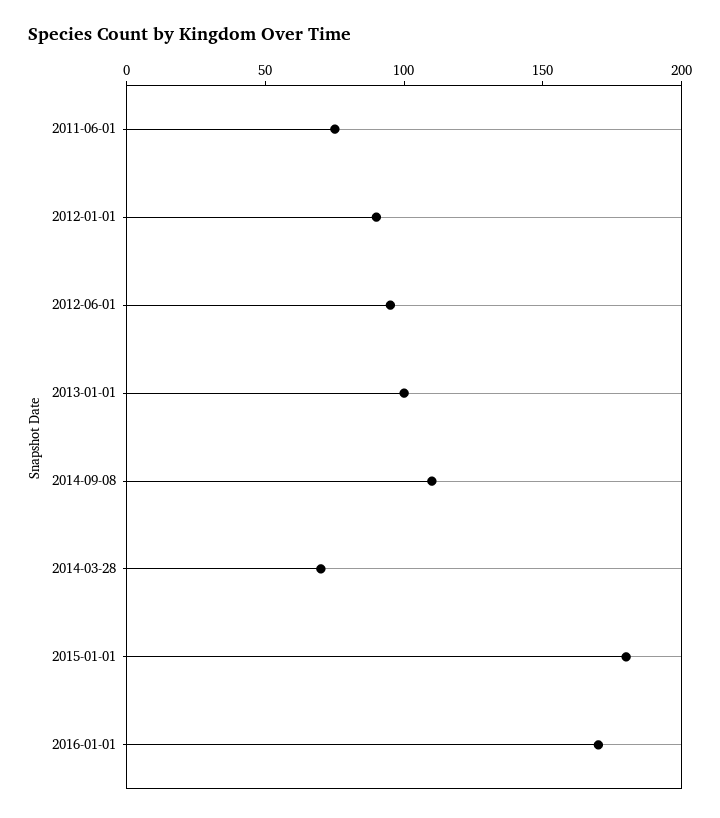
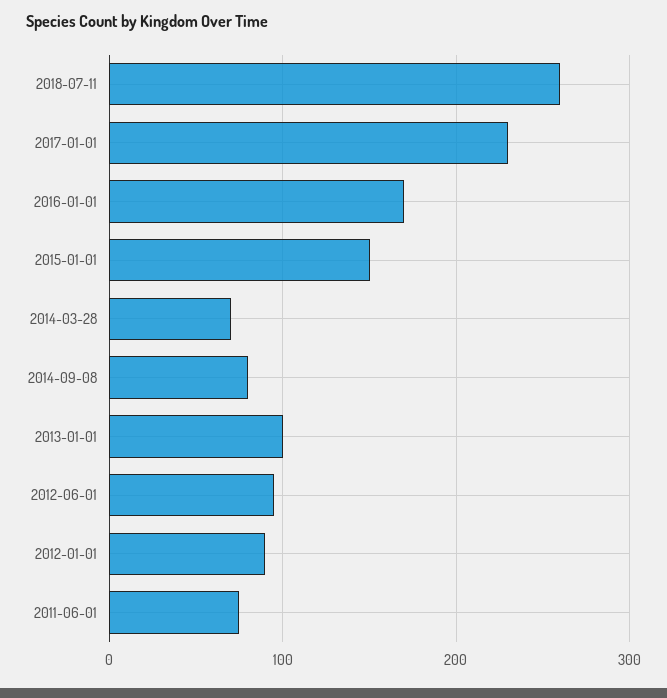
2014-09-08: 110 -> 80
2015-01-01: 180 -> 150
2018-07-11: none -> 260
2017-01-01: none -> 230

